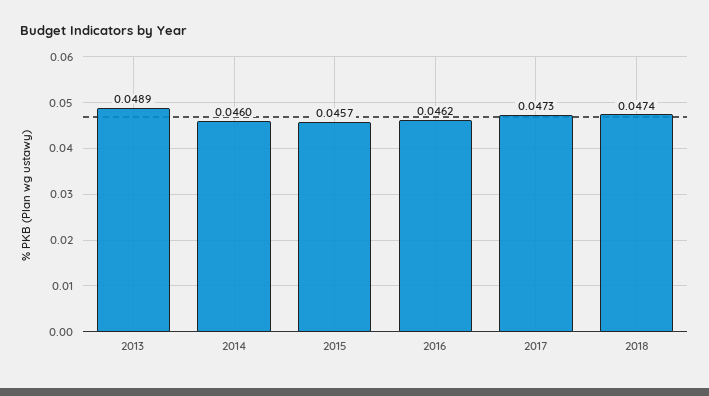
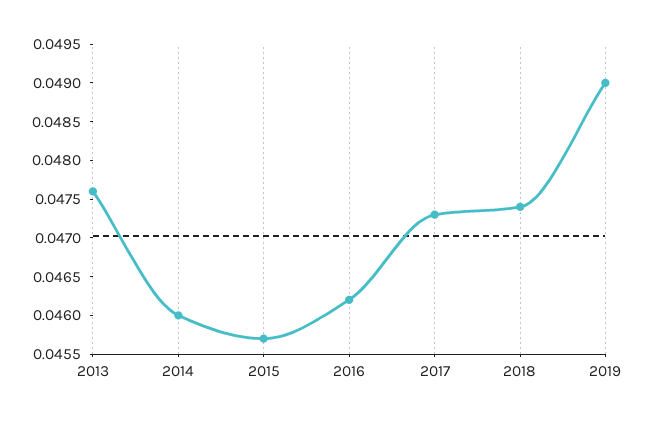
2013: 0.0489 -> 0.0475
2019: none -> 0.049

